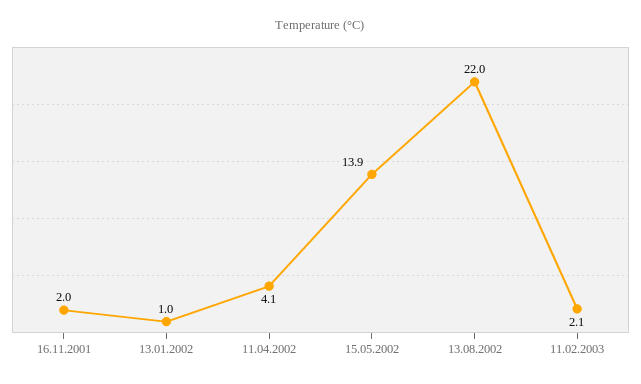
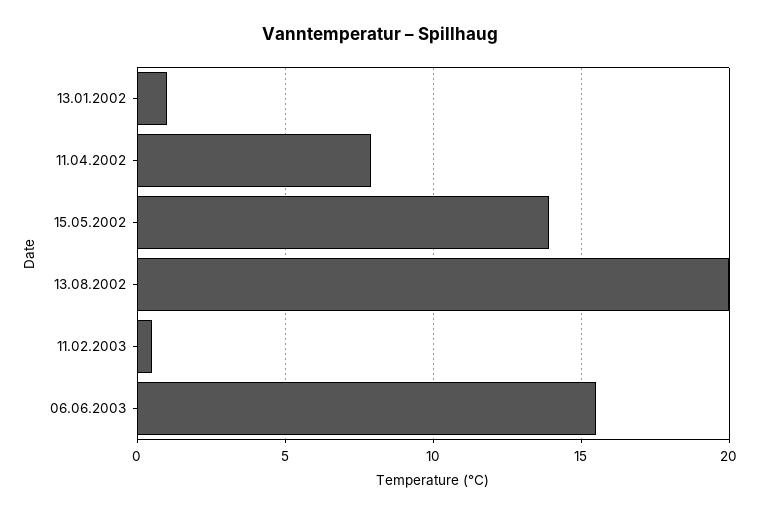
16.11.2001: 2 -> none
11.04.2002: 4.1 -> 8
13.08.2002: 22 -> 20
11.02.2003: 2.1 -> 0.5
06.06.2003: none -> 15.5

